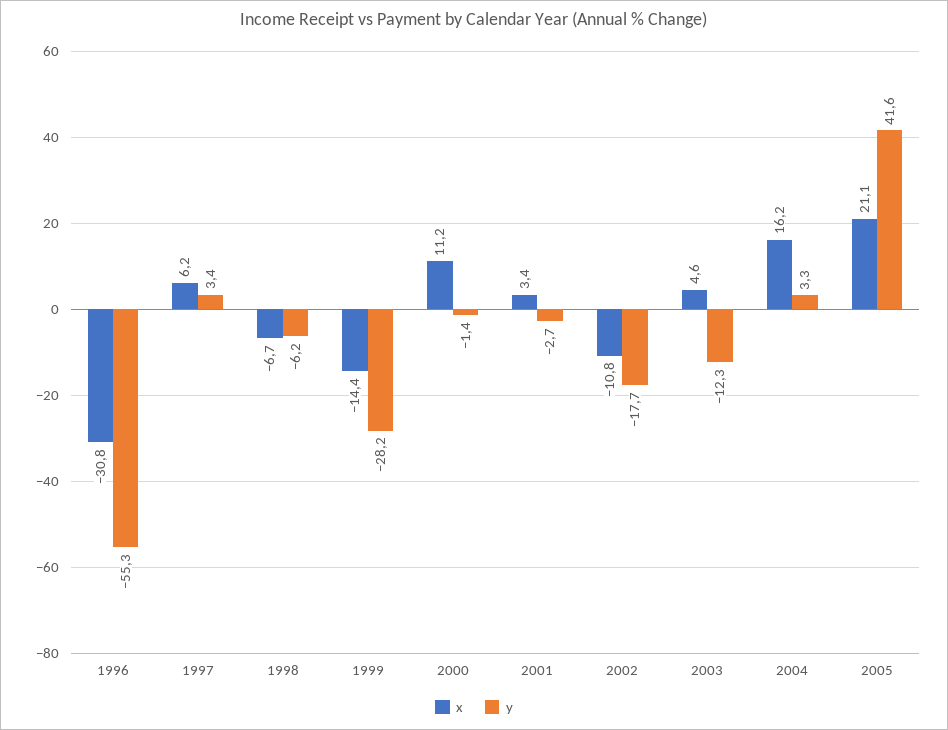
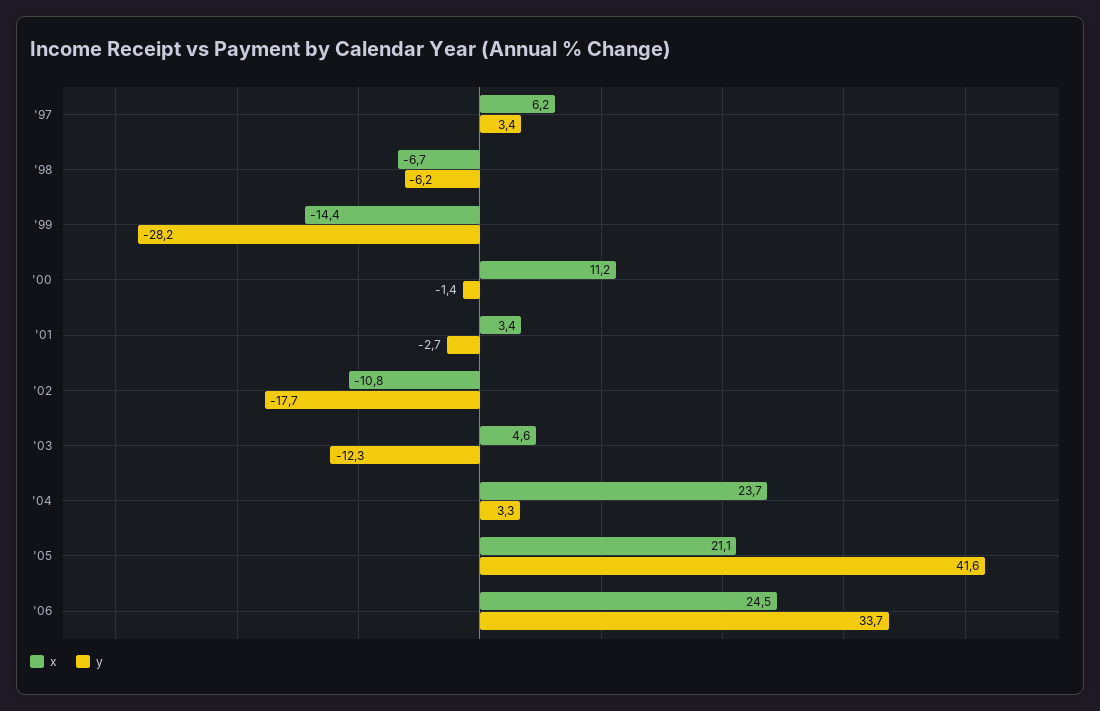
x, 1996: -30.8 -> none
y, 1996: -55.3 -> none
x, 2004: 16.2 -> 23.7
x, '06: none -> 24.5
y, '06: none -> 33.7

